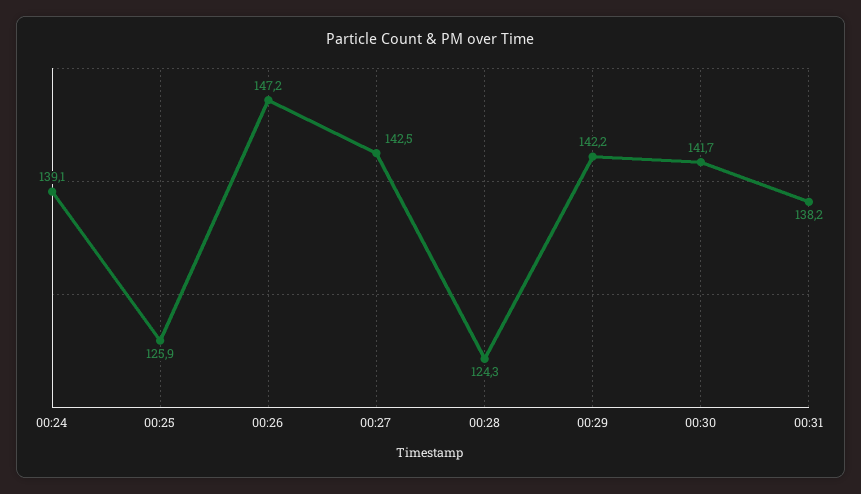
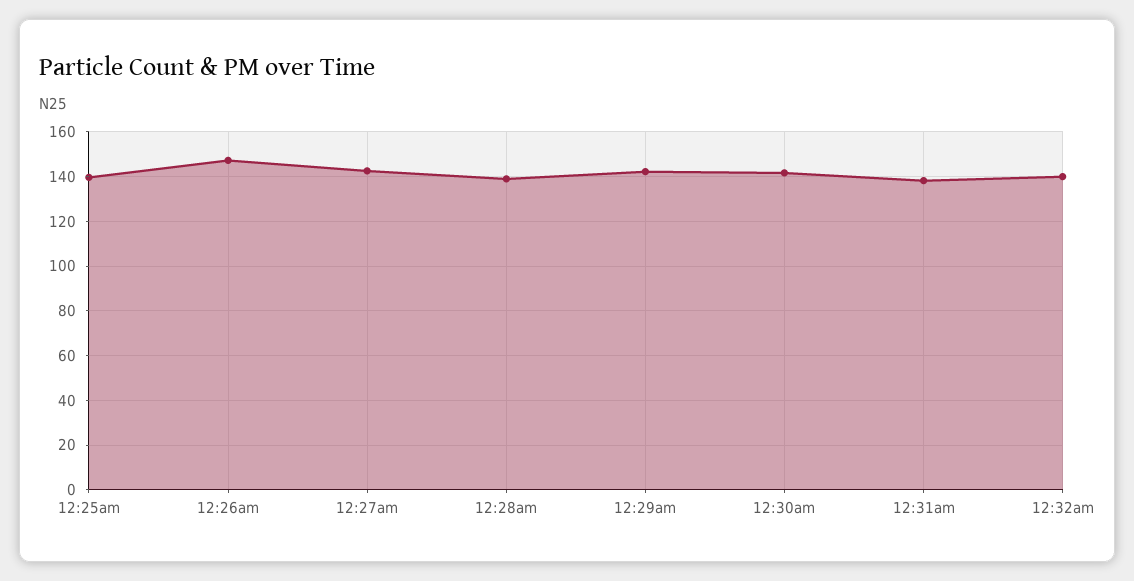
00:24: 139.1 -> none
00:25: 125.9 -> 140
00:28: 124.3 -> 140
12:32am: none -> 140

